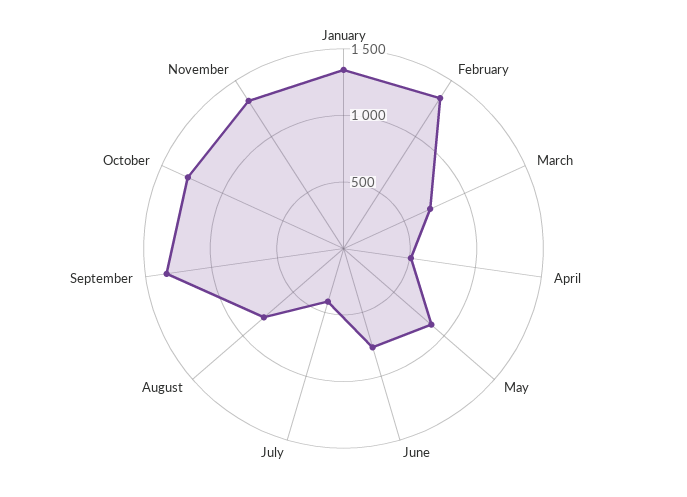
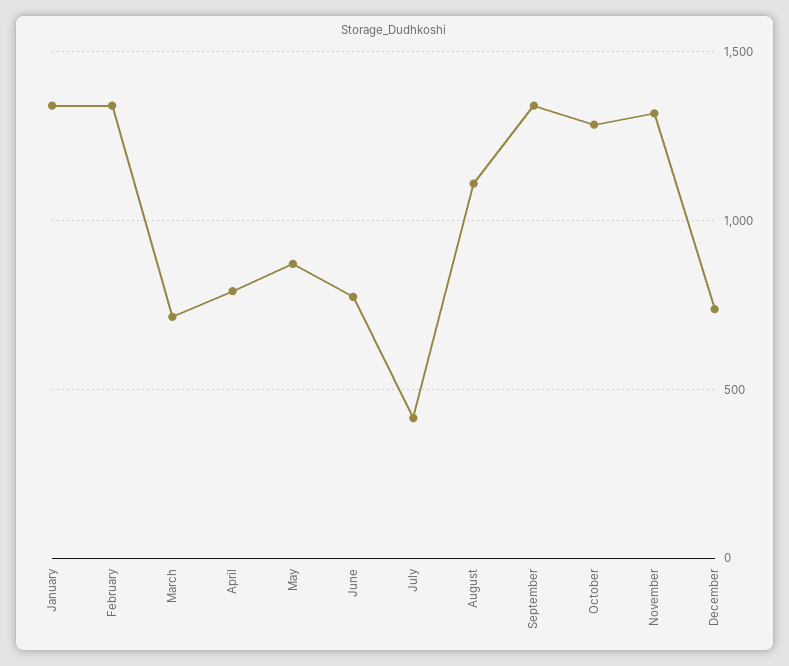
April: 500 -> 800
August: 800 -> 1100
December: none -> 750

